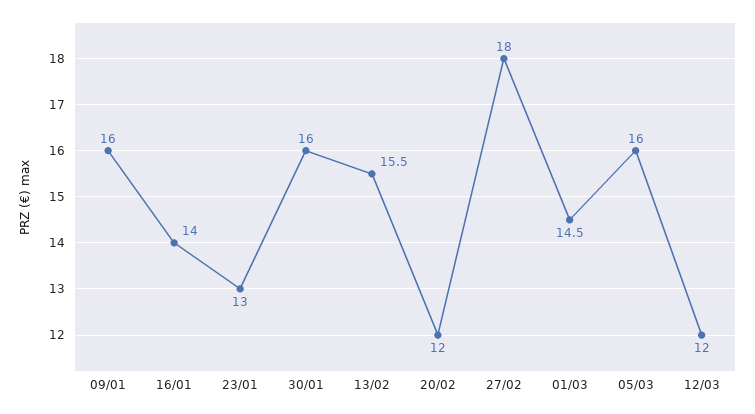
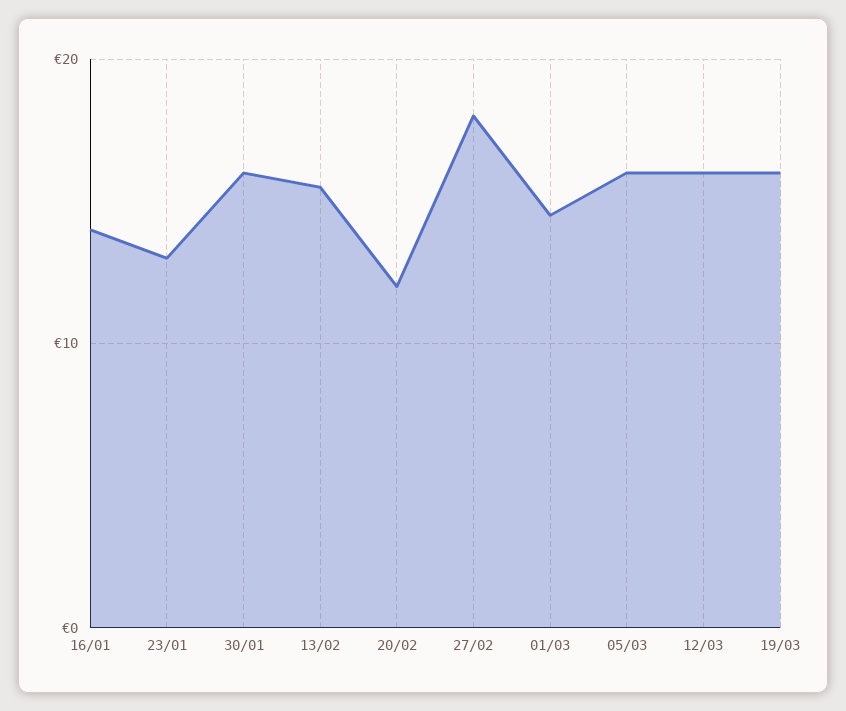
09/01: 16 -> none
12/03: 12 -> 16
19/03: none -> 16

